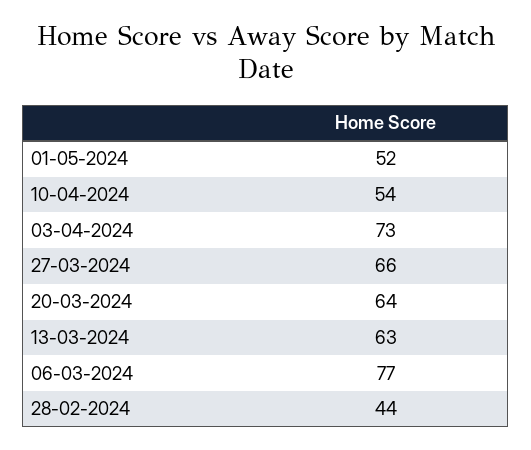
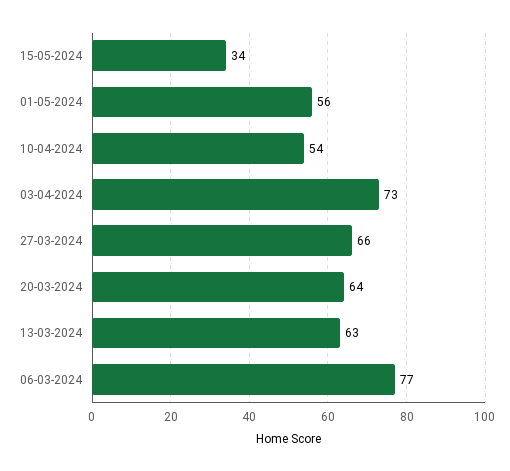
01-05-2024: 52 -> 56
28-02-2024: 44 -> none
15-05-2024: none -> 34

